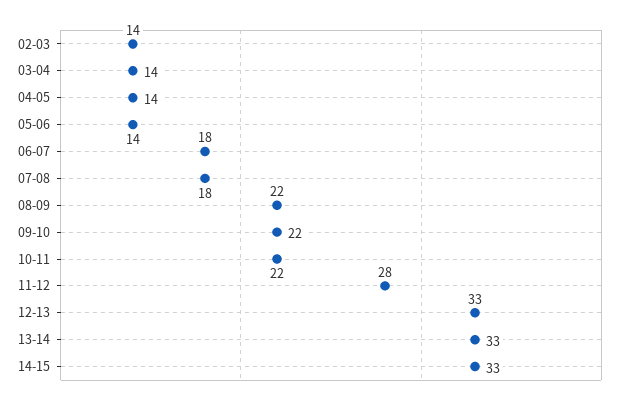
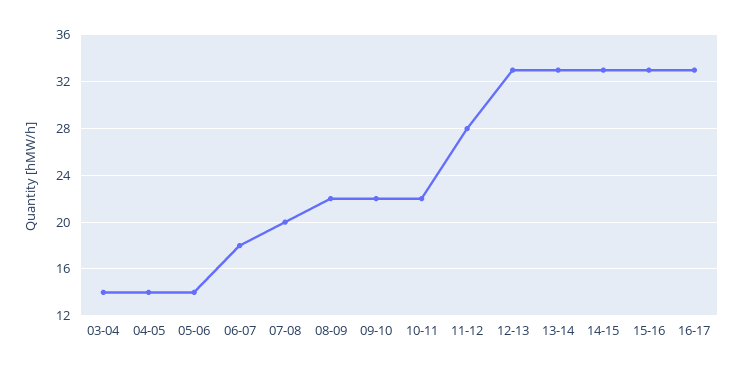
02-03: 14 -> none
07-08: 18 -> 20
15-16: none -> 33
16-17: none -> 33

